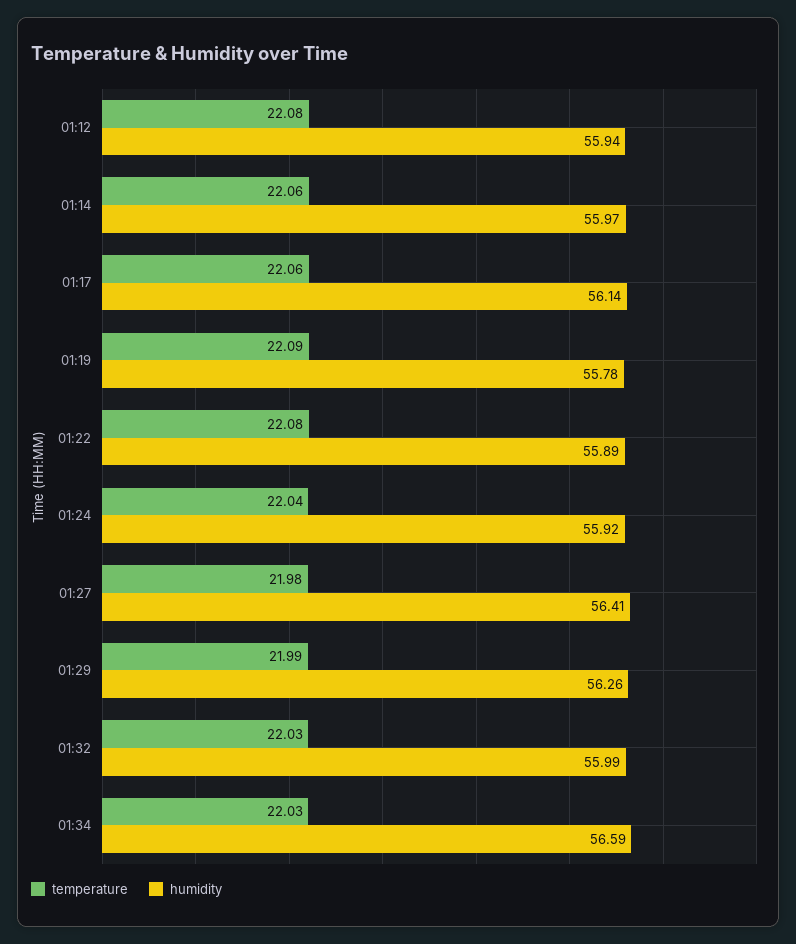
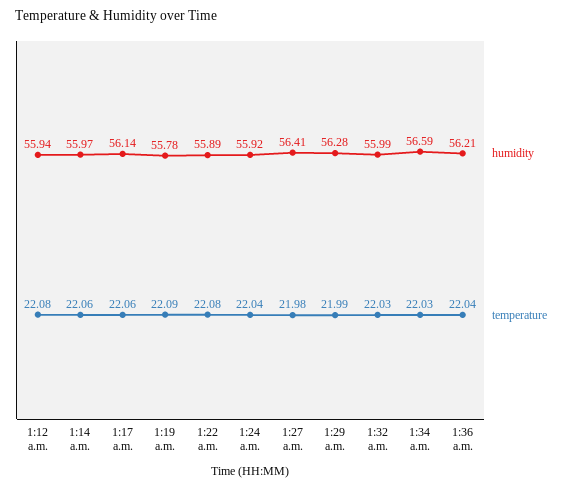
humidity, 01:29: 56.26 -> 56.28
humidity, 1:36 a.m.: none -> 56.21
temperature, 1:36 a.m.: none -> 22.04

